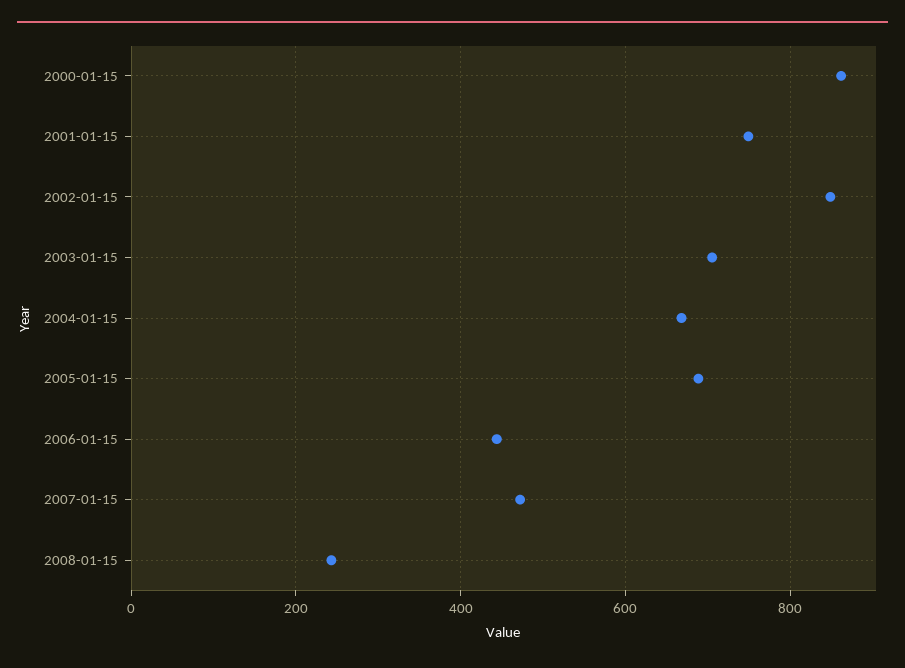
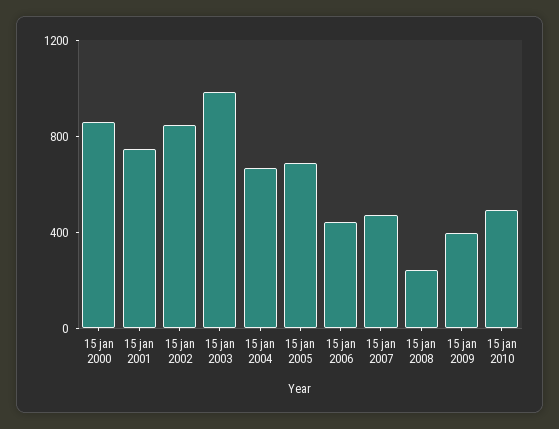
2003-01-15: 700 -> 1000
15 jan 2009: none -> 400
15 jan 2010: none -> 500

